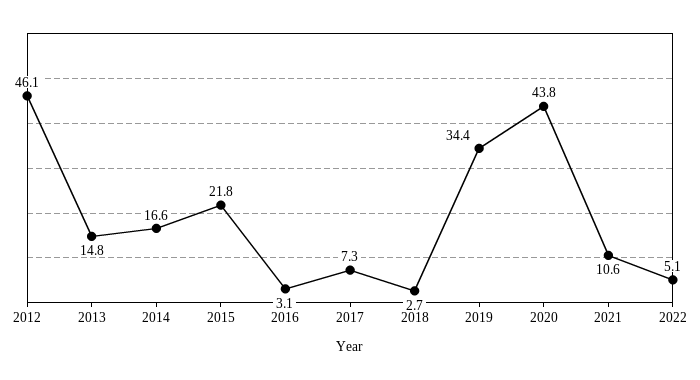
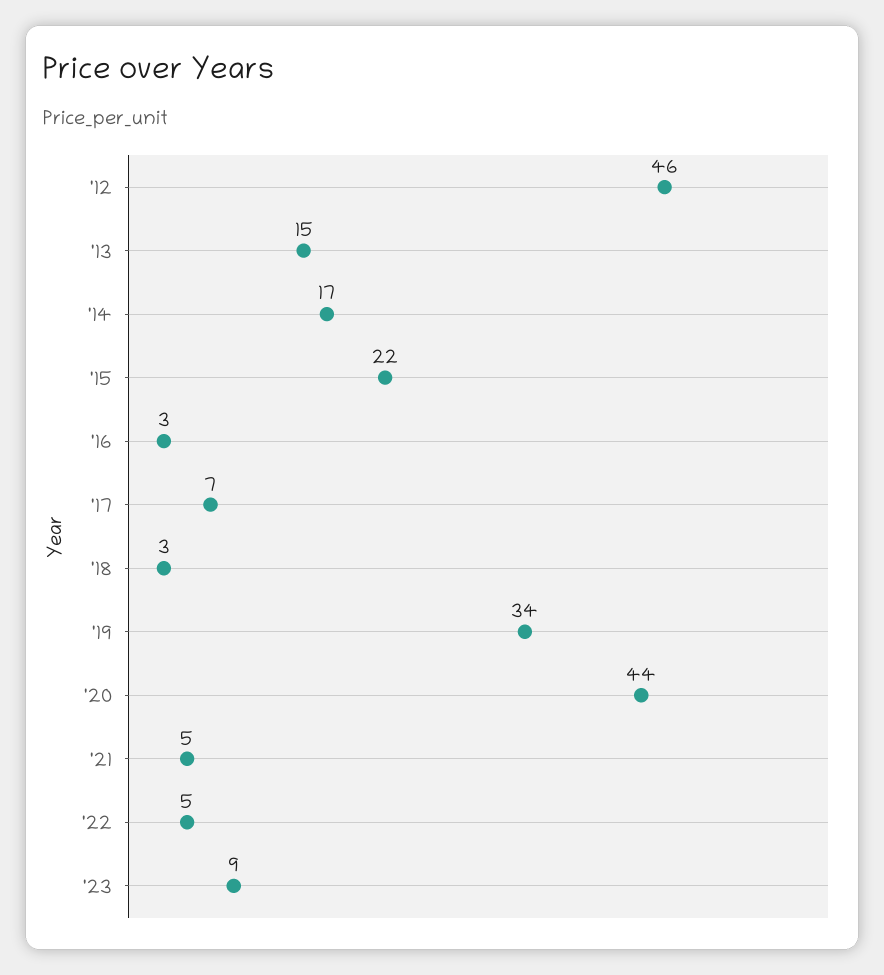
2021: 10.6 -> 5
'23: none -> 9

